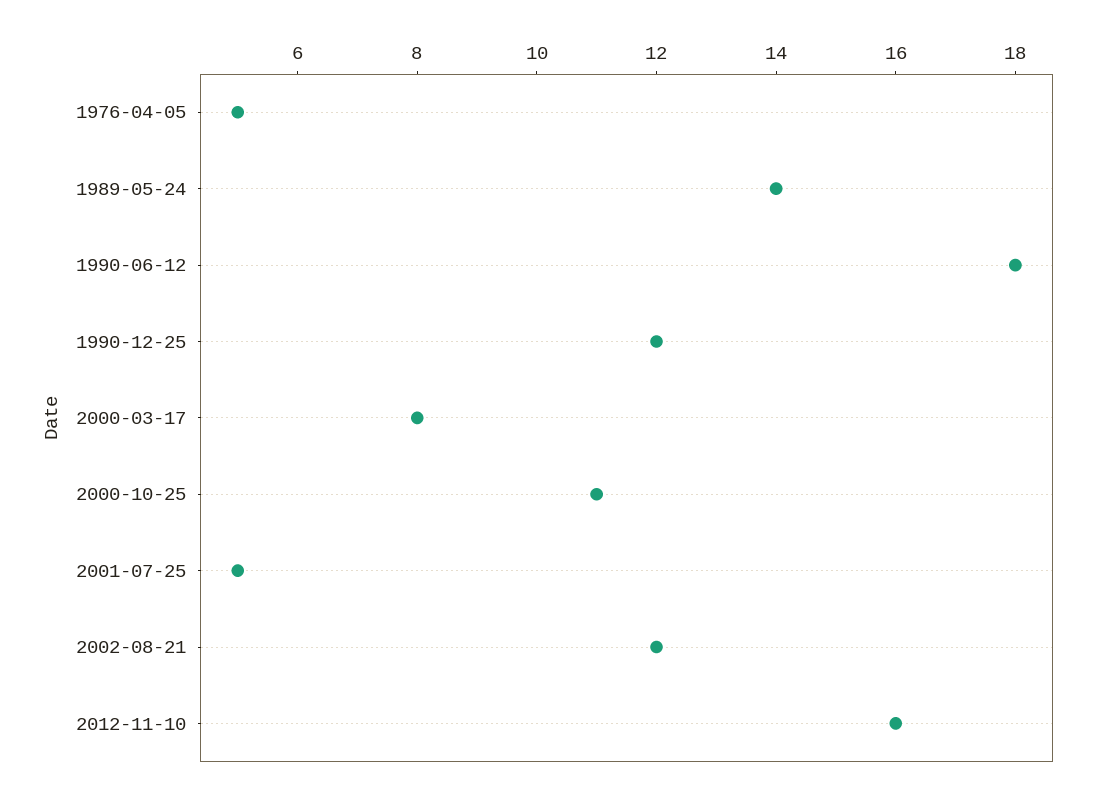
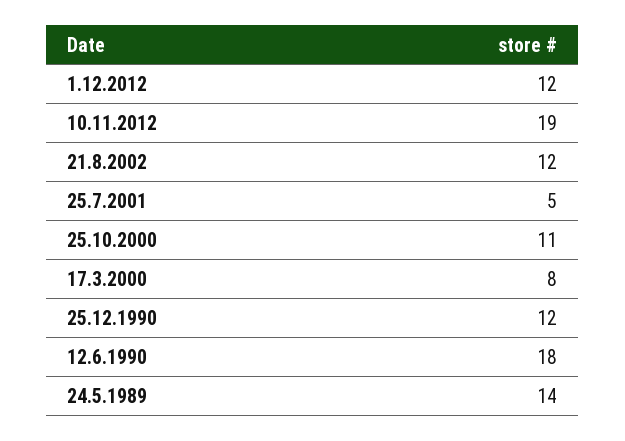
1976-04-05: 5 -> none
2012-11-10: 16 -> 19
1.12.2012: none -> 12

